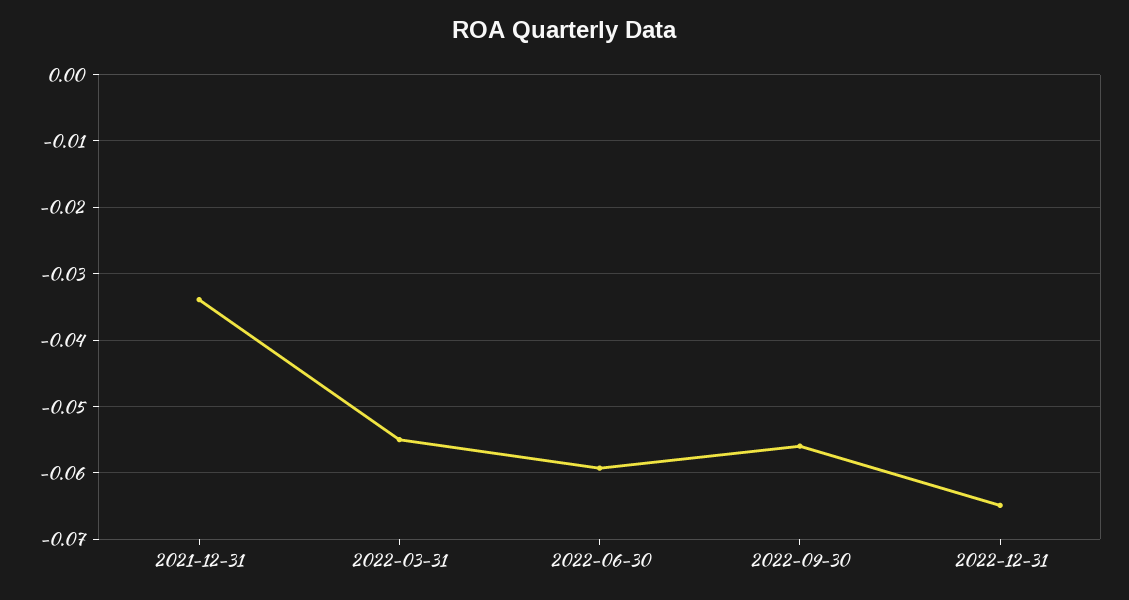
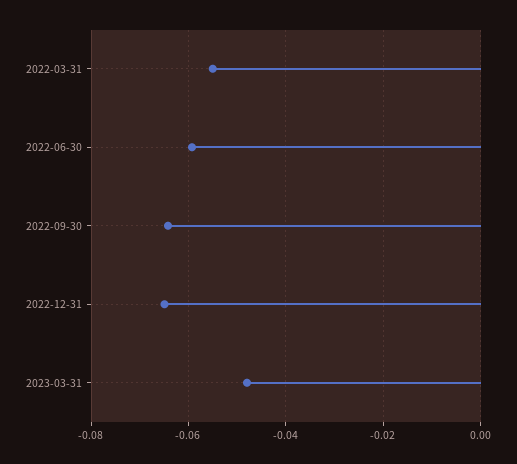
2021-12-31: -0.034 -> none
2022-09-30: -0.056 -> -0.064
2023-03-31: none -> -0.048

